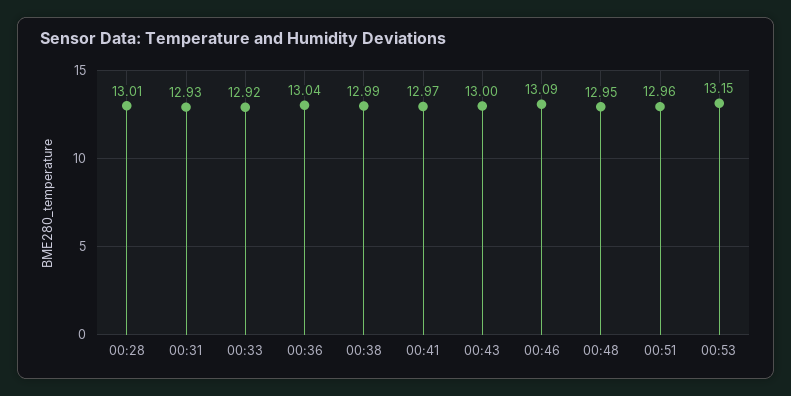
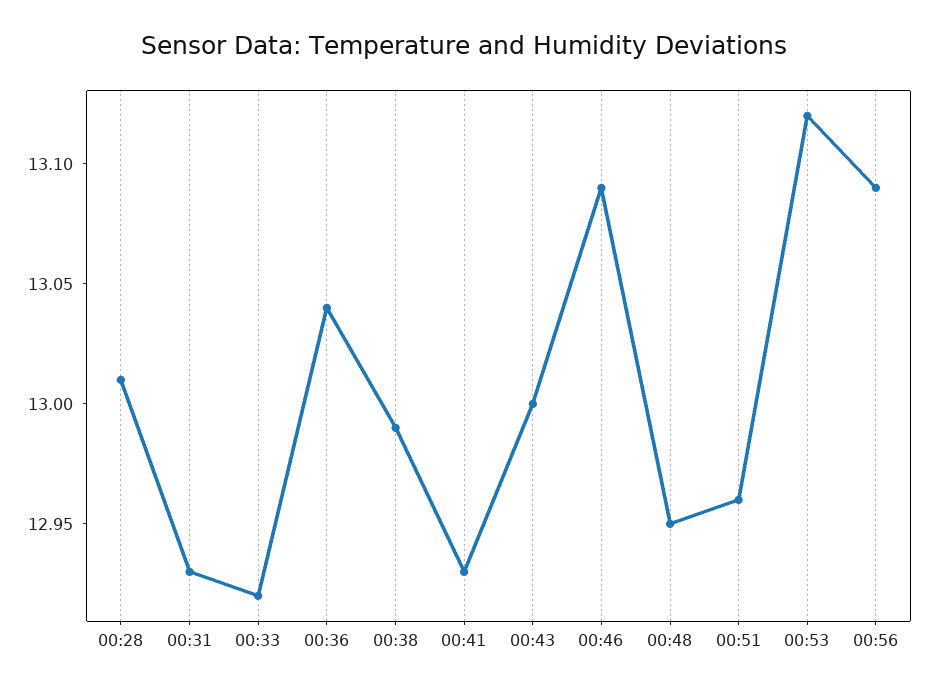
00:41: 12.97 -> 12.93
00:53: 13.15 -> 13.12
00:56: none -> 13.09

